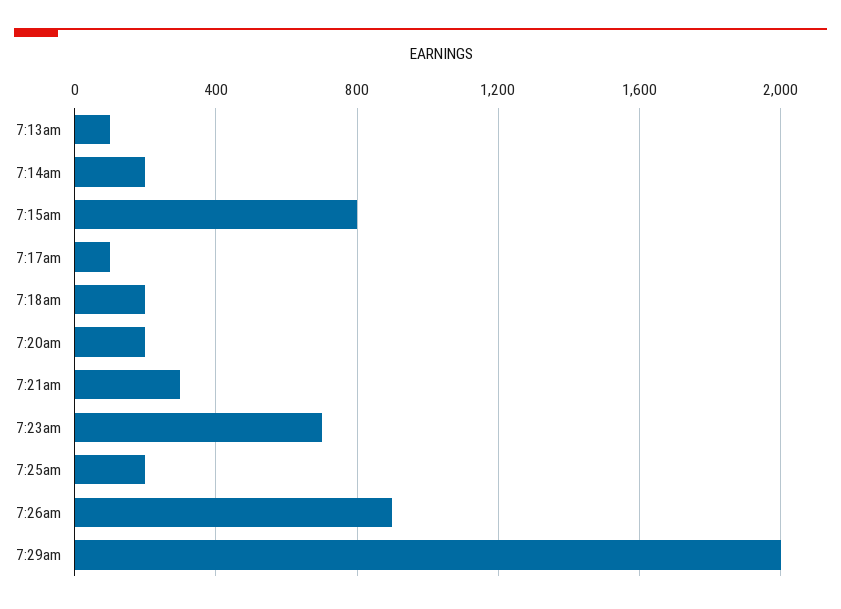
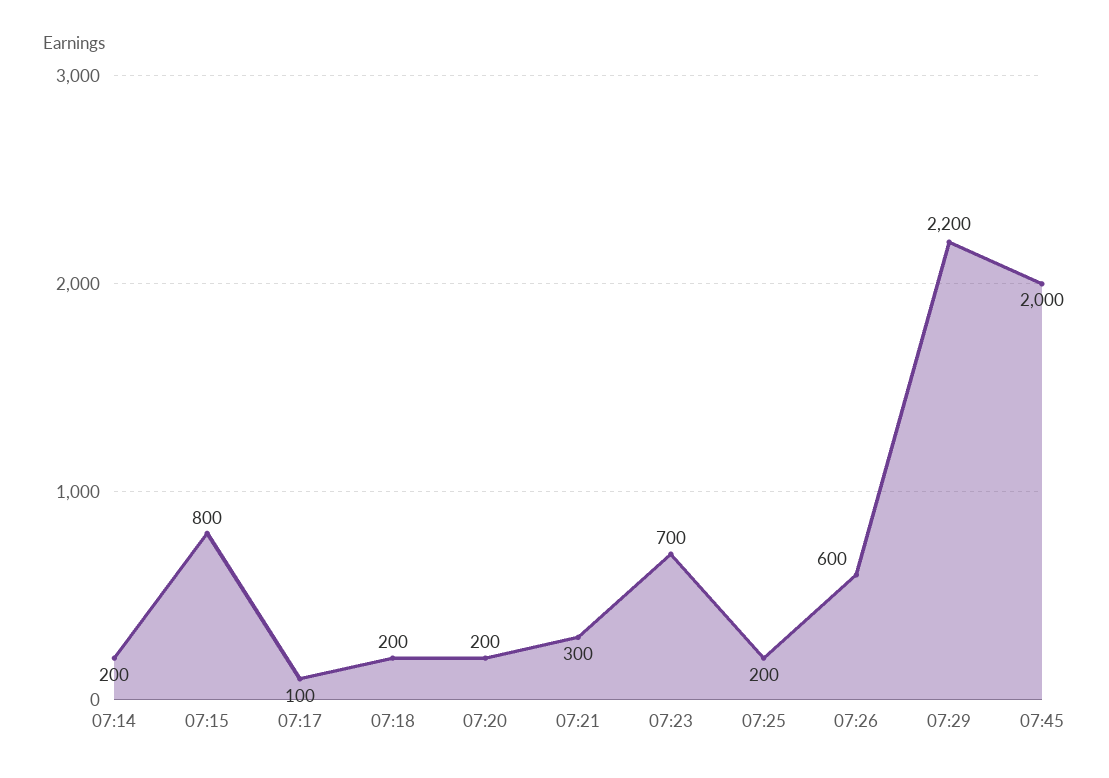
7:13am: 100 -> none
7:26am: 900 -> 600
7:29am: 2000 -> 2200
07:45: none -> 2000

